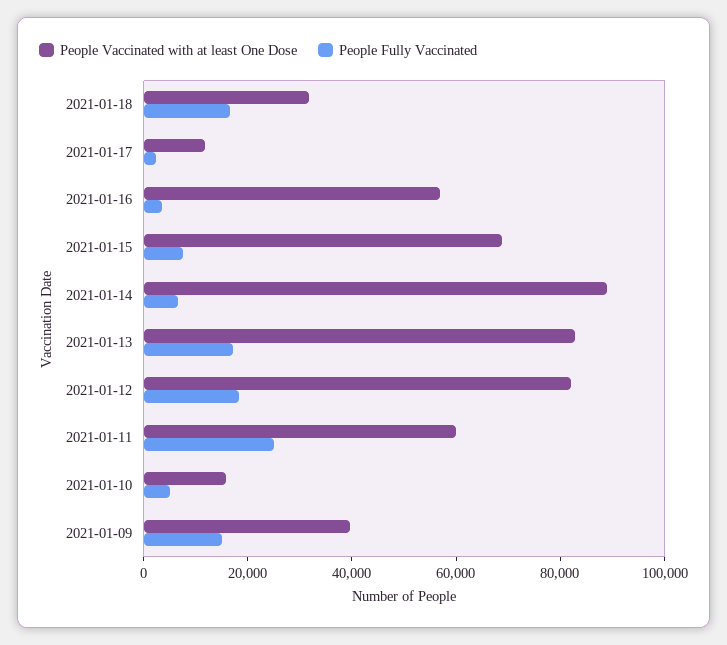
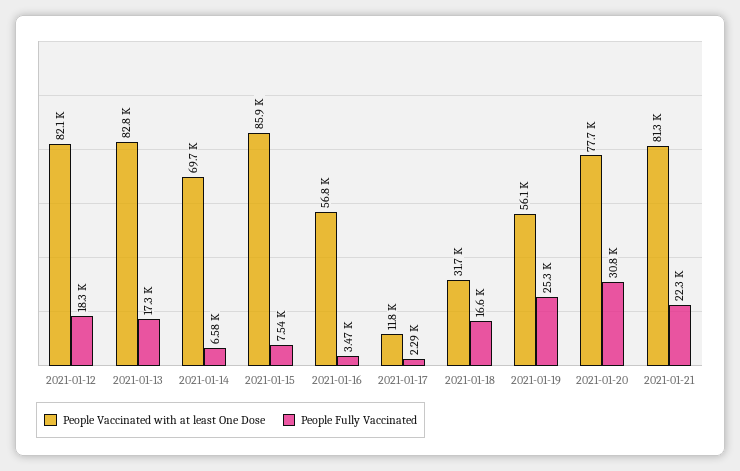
People Vaccinated with at least One Dose, 2021-01-15: 70000 -> 85900
People Vaccinated with at least One Dose, 2021-01-14: 90000 -> 69700
People Vaccinated with at least One Dose, 2021-01-11: 60000 -> none
People Fully Vaccinated, 2021-01-11: 25000 -> none
People Vaccinated with at least One Dose, 2021-01-10: 15000 -> none
People Fully Vaccinated, 2021-01-10: 5000 -> none
People Vaccinated with at least One Dose, 2021-01-09: 40000 -> none
People Fully Vaccinated, 2021-01-09: 15000 -> none
People Vaccinated with at least One Dose, 2021-01-19: none -> 56100
People Fully Vaccinated, 2021-01-19: none -> 25300
People Vaccinated with at least One Dose, 2021-01-20: none -> 77700
People Fully Vaccinated, 2021-01-20: none -> 30800
People Vaccinated with at least One Dose, 2021-01-21: none -> 81300
People Fully Vaccinated, 2021-01-21: none -> 22300

